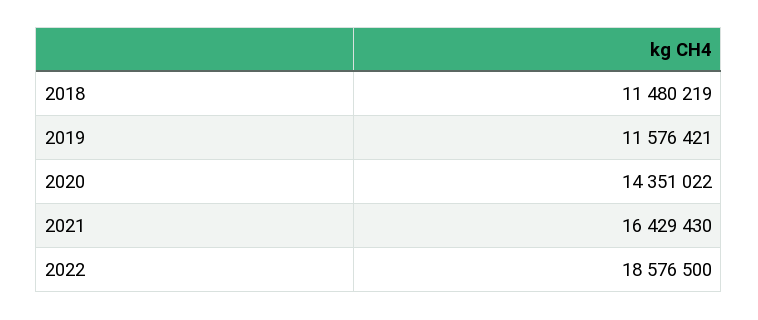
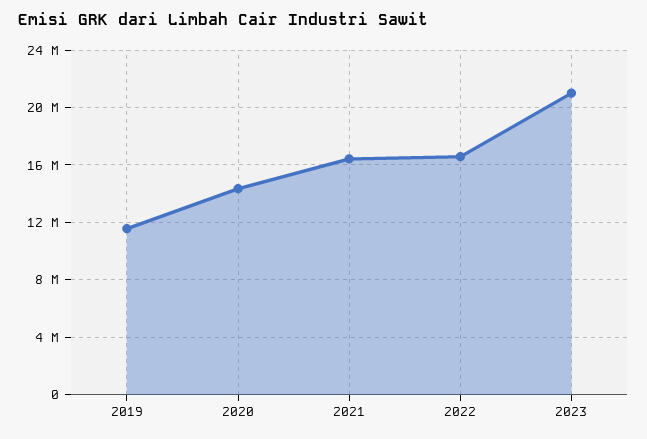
2018: 11480219 -> none
2022: 18576500 -> 16500000
2023: none -> 21000000

